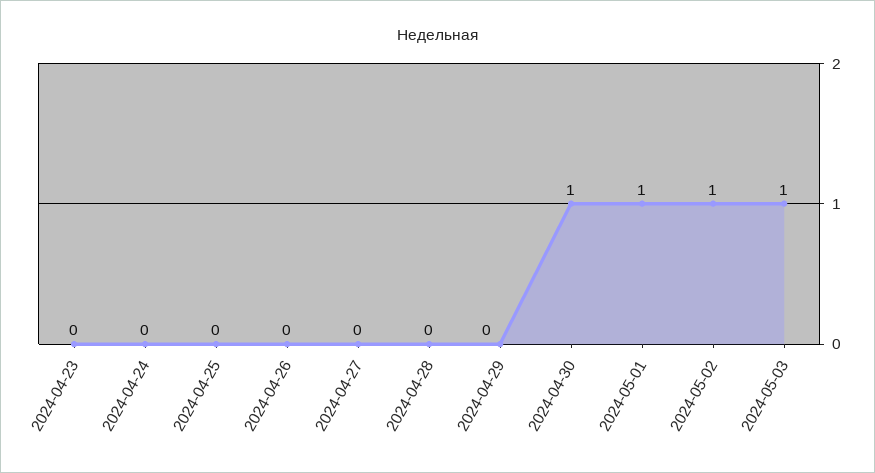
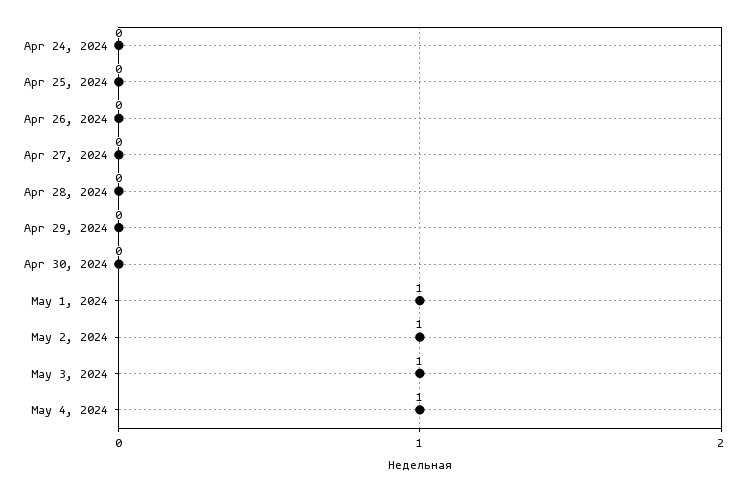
2024-04-23: 0 -> none
2024-04-30: 1 -> 0
May 4, 2024: none -> 1

